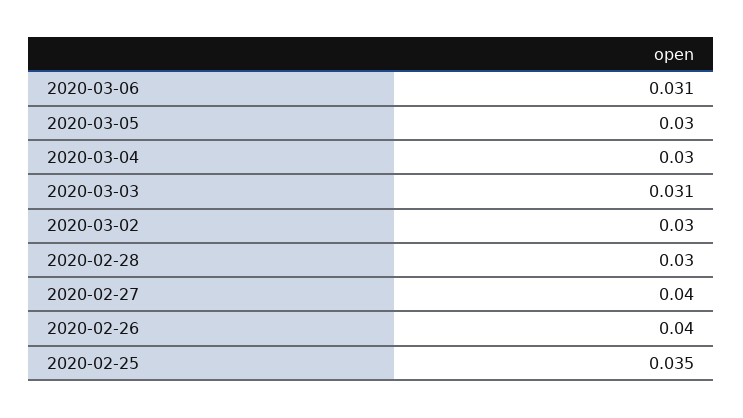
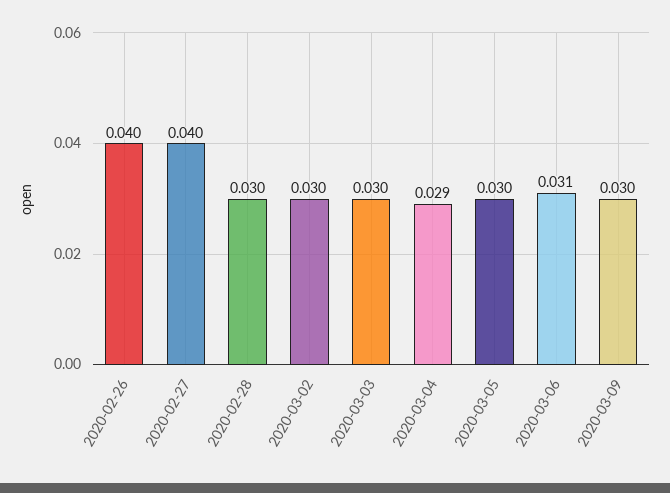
2020-03-04: 0.03 -> 0.029
2020-03-03: 0.031 -> 0.03
2020-02-25: 0.035 -> none
2020-03-09: none -> 0.03

